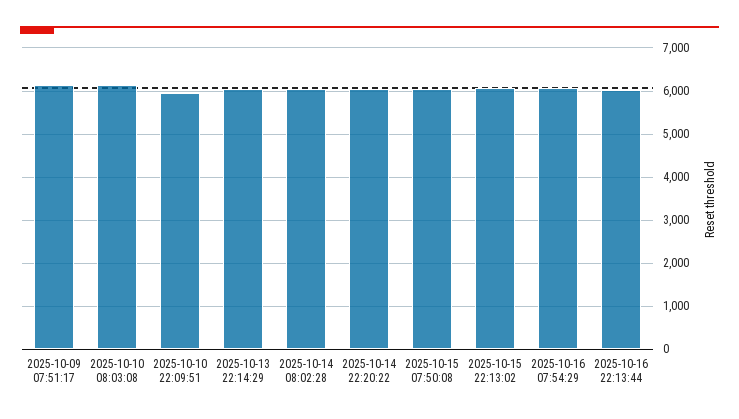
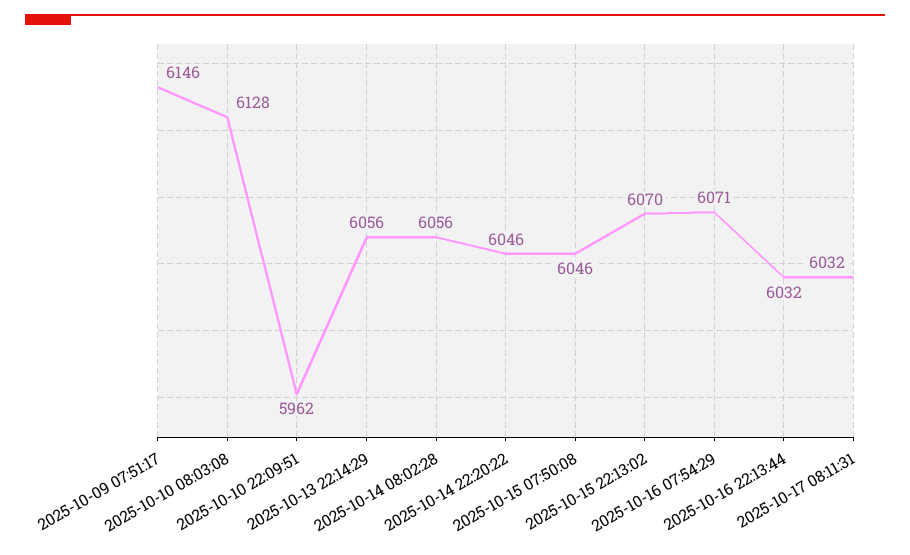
2025-10-17 08:11:31: none -> 6032

